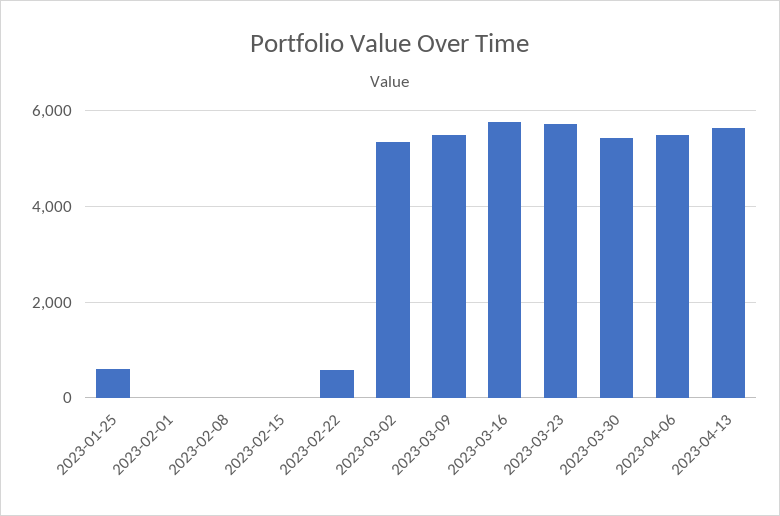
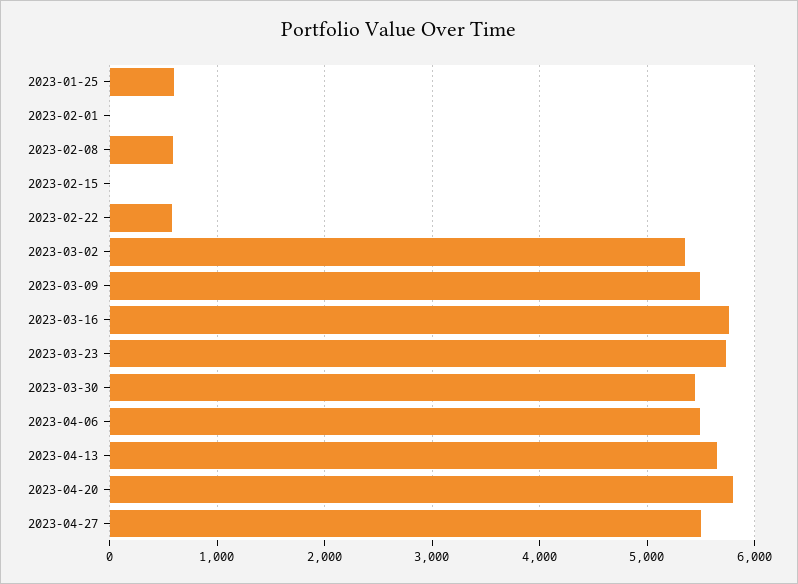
2023-02-08: 0 -> 600
2023-04-20: none -> 5800
2023-04-27: none -> 5500

